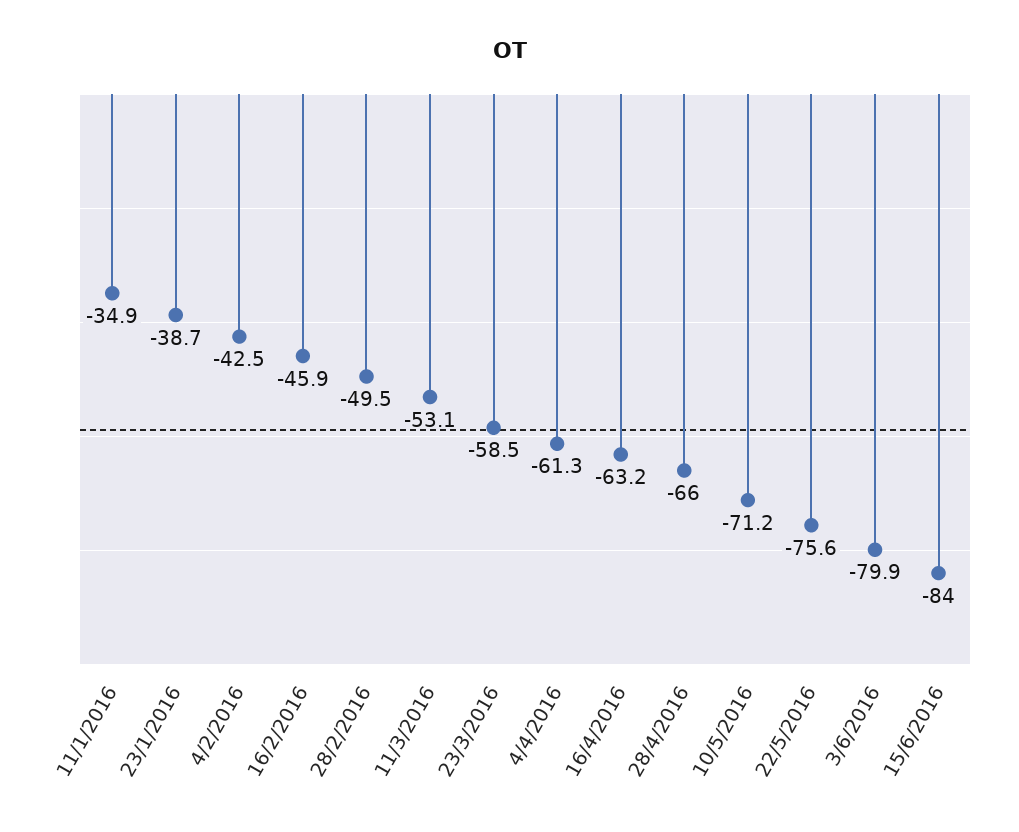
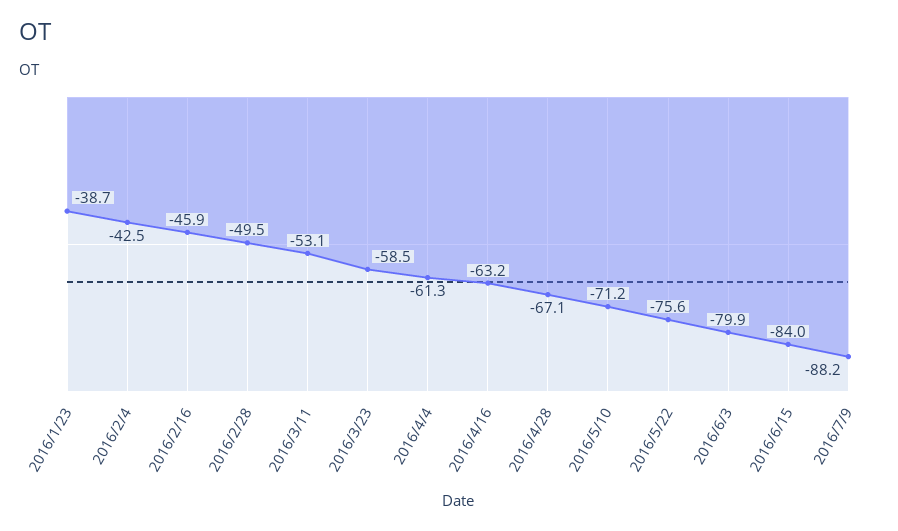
11/1/2016: -34.9 -> none
28/4/2016: -66 -> -67.1
2016/7/9: none -> -88.2

